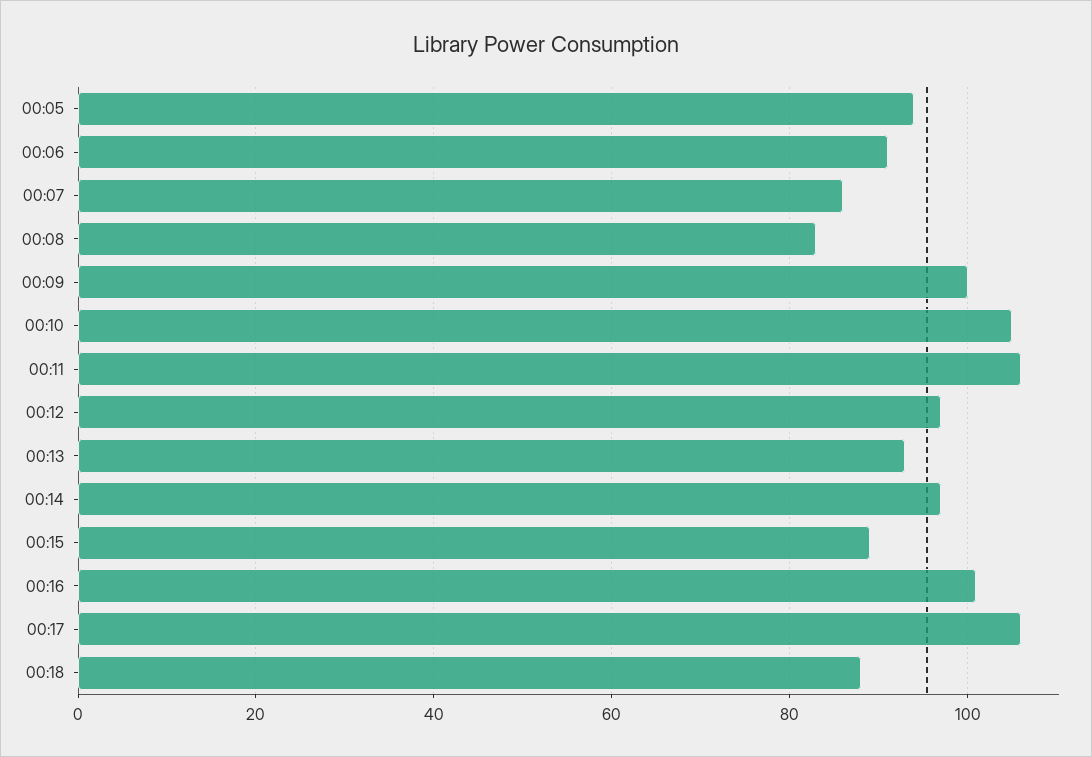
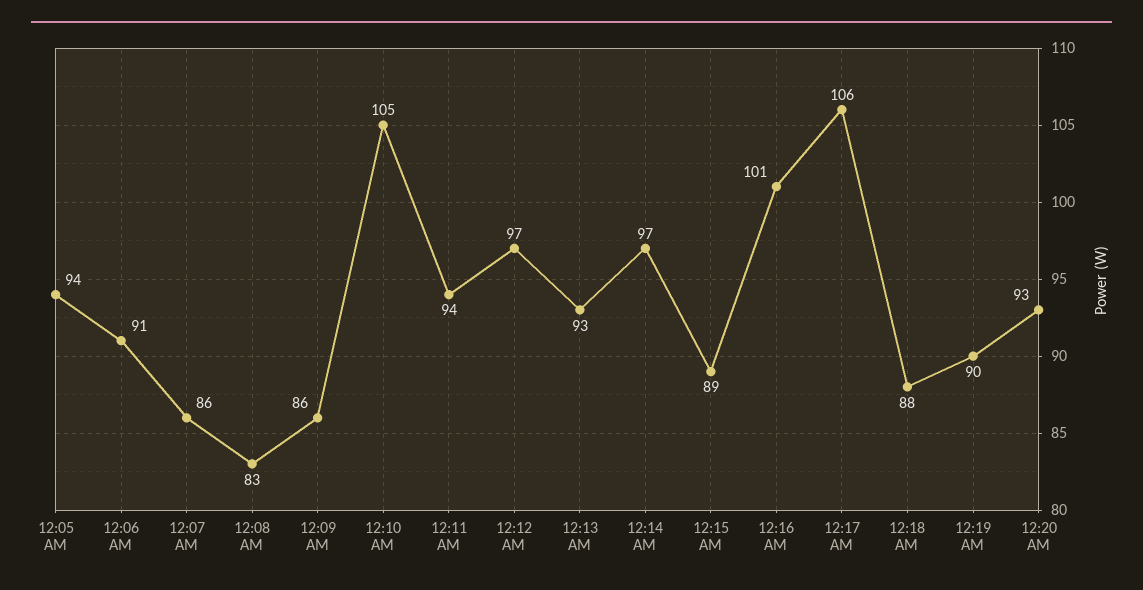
00:09: 100 -> 86
00:11: 105 -> 94
12:19 AM: none -> 90
12:20 AM: none -> 93

